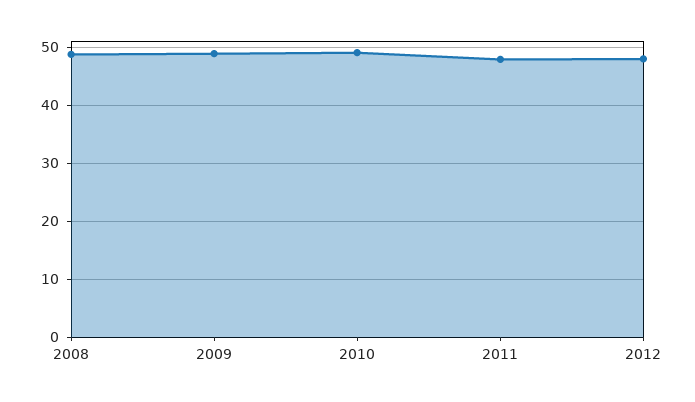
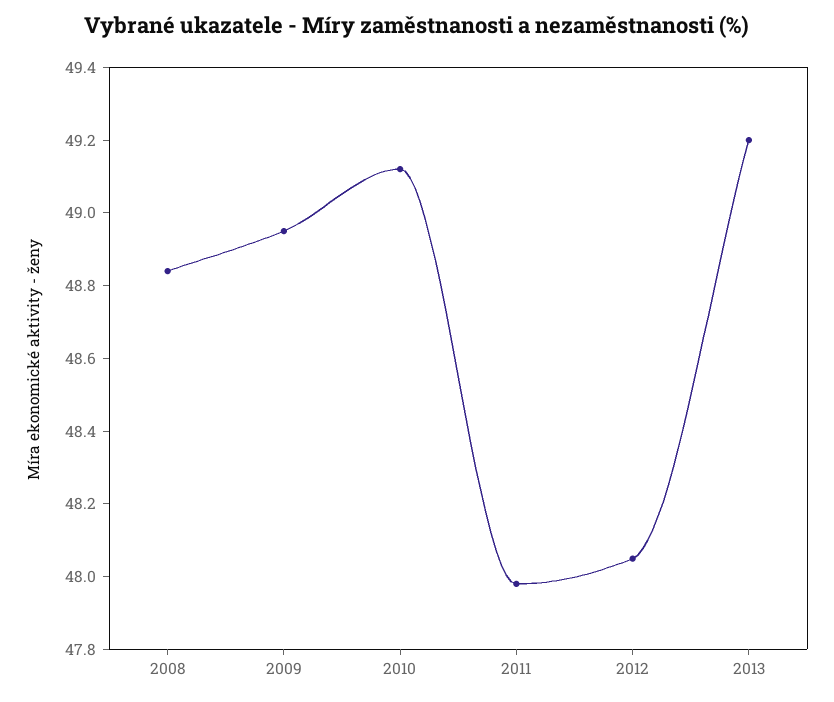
2013: none -> 49.2

